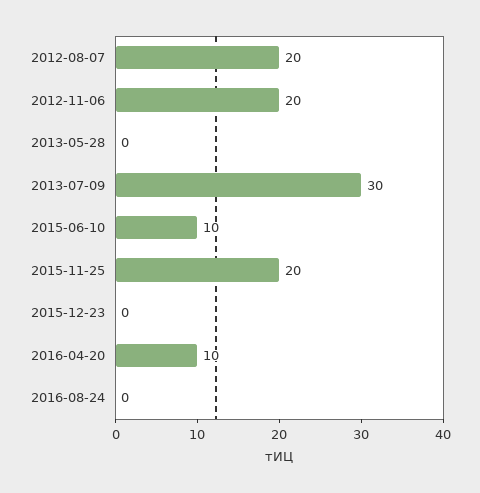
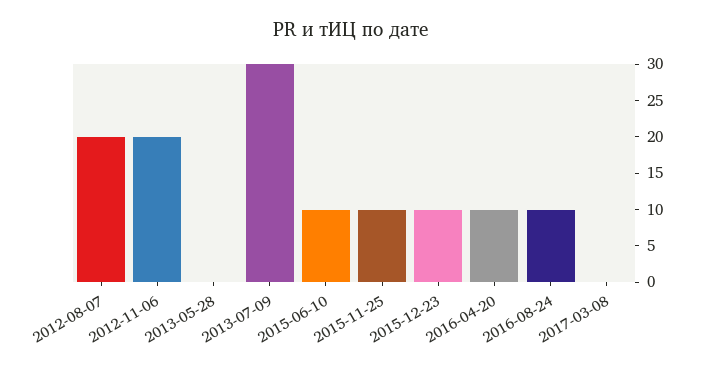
2015-11-25: 20 -> 10
2015-12-23: 0 -> 10
2016-08-24: 0 -> 10
2017-03-08: none -> 0

